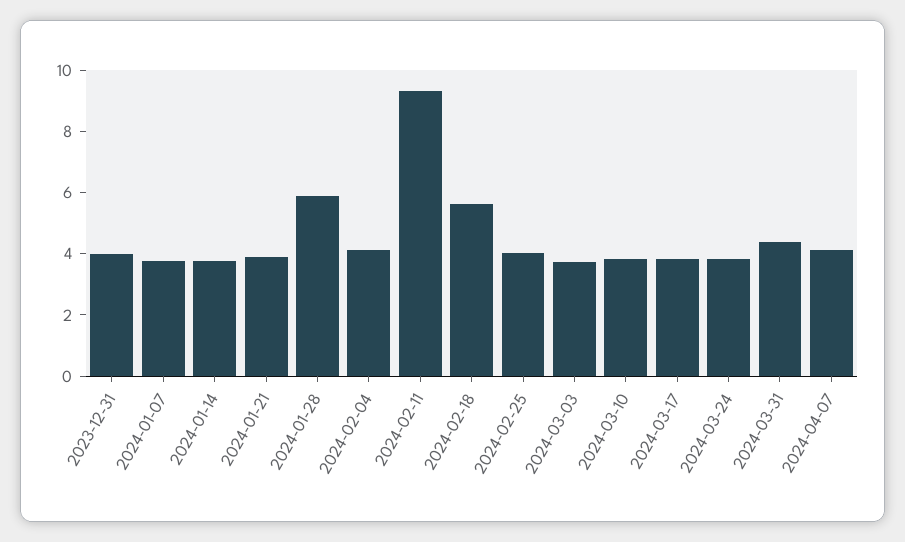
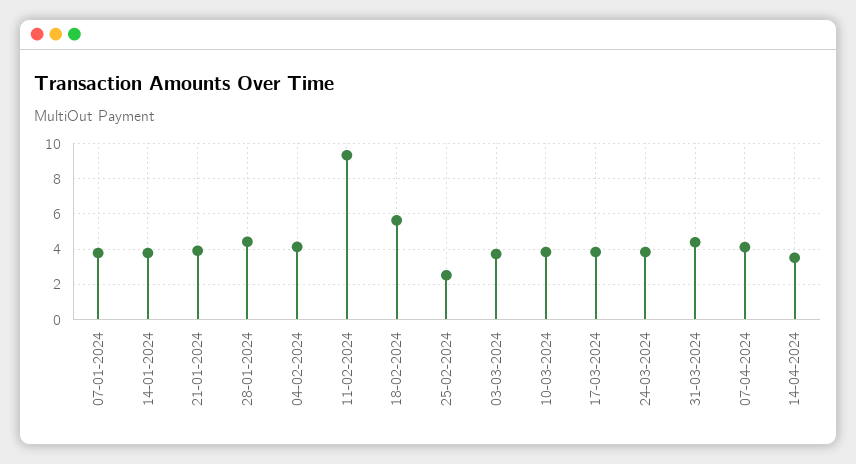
2023-12-31: 4 -> none
2024-01-28: 6 -> 4.5
2024-02-25: 4 -> 2.5
14-04-2024: none -> 3.5

